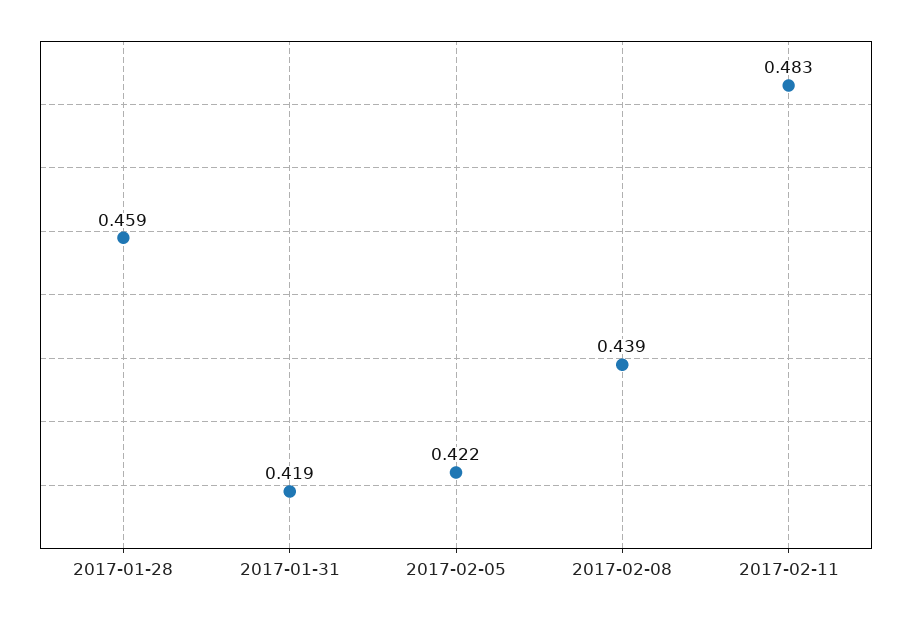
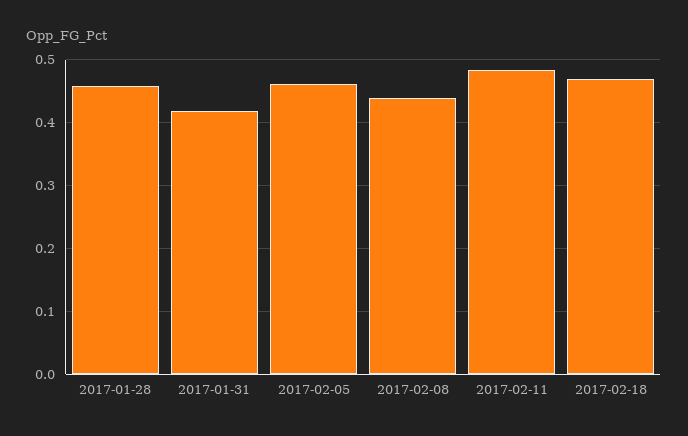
2017-02-05: 0.422 -> 0.46
2017-02-18: none -> 0.47

